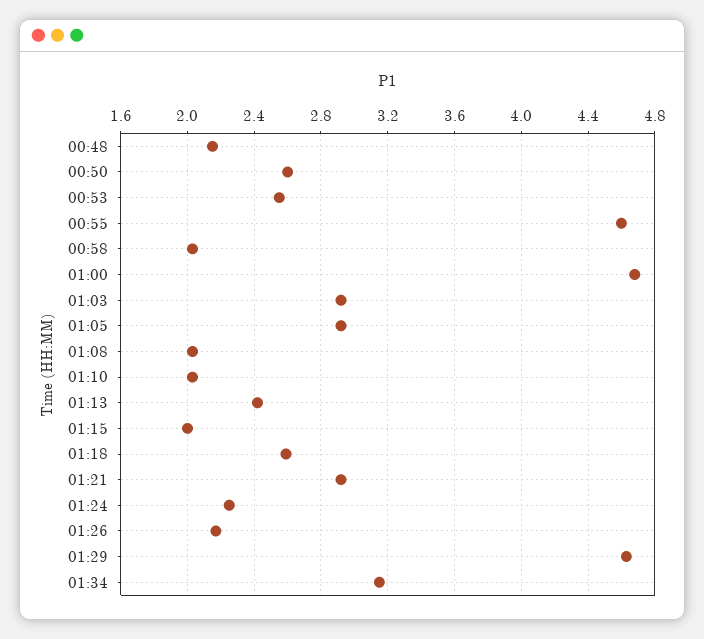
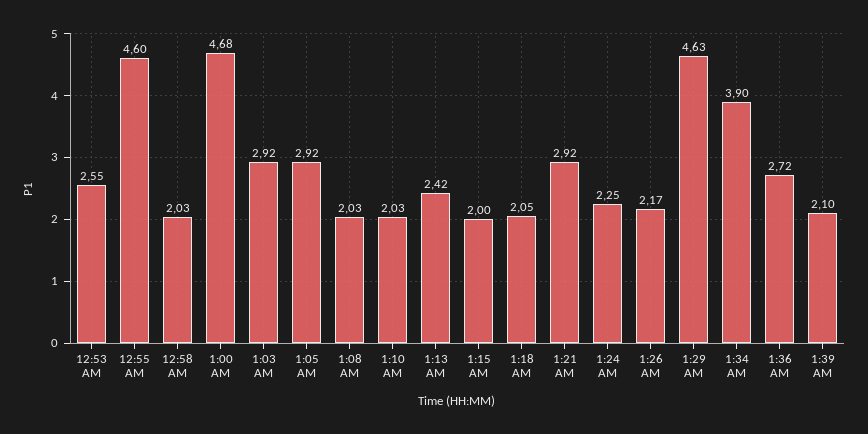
00:48: 2.15 -> none
00:50: 2.6 -> none
01:18: 2.6 -> 2.05
01:34: 3.15 -> 3.9
1:36 AM: none -> 2.72
1:39 AM: none -> 2.1

